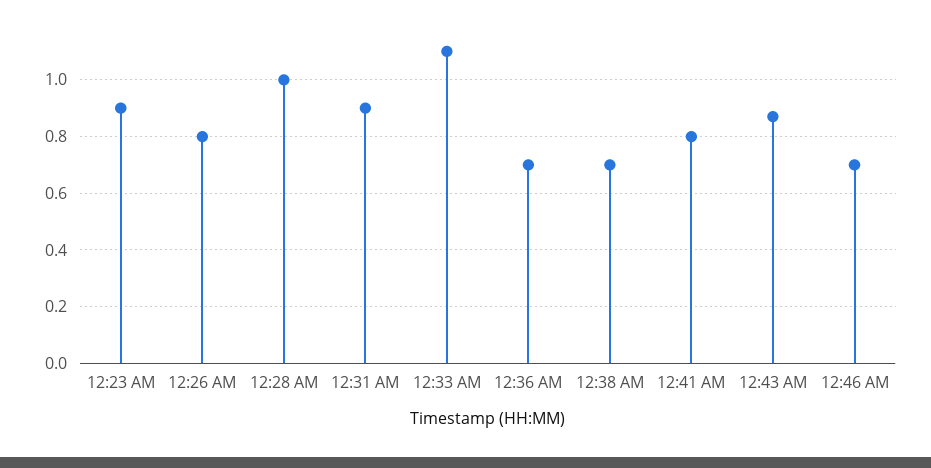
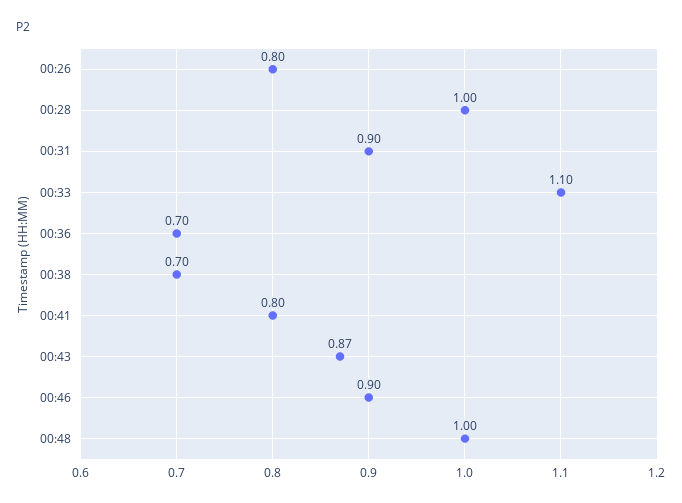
12:23 AM: 0.9 -> none
12:46 AM: 0.7 -> 0.9
00:48: none -> 1

